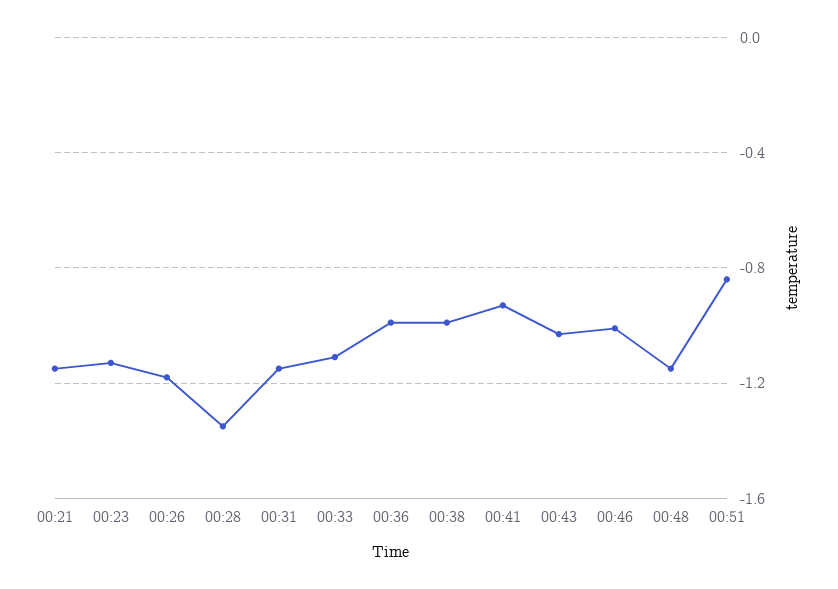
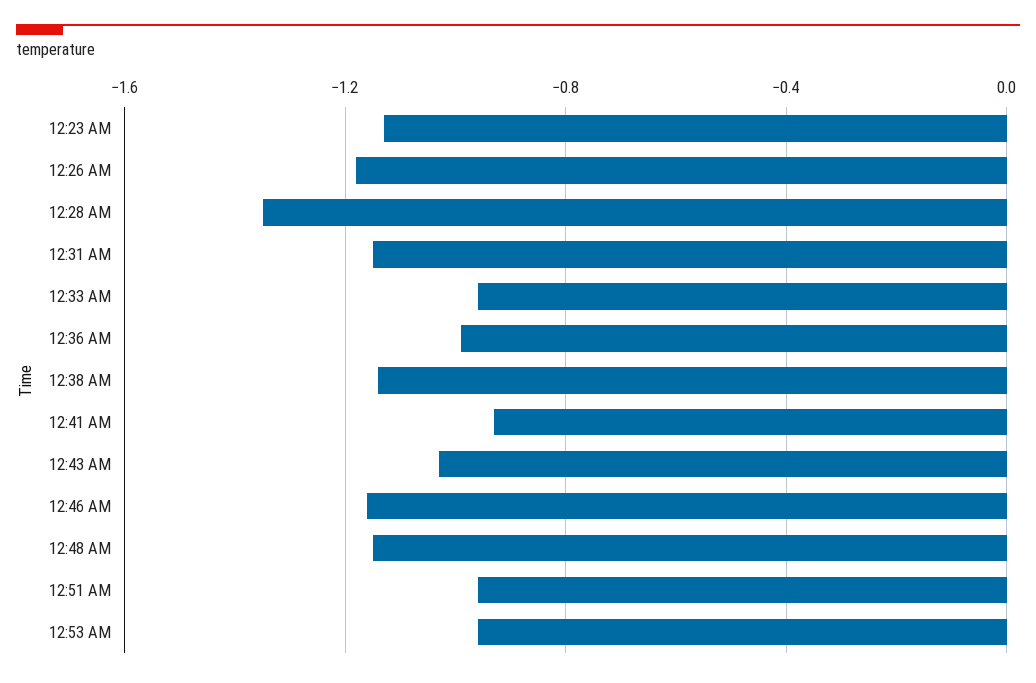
00:21: -1.15 -> none
00:33: -1.1 -> -0.95
00:38: -1 -> -1.15
00:46: -1 -> -1.15
00:51: -0.85 -> -0.95
12:53 AM: none -> -0.95

